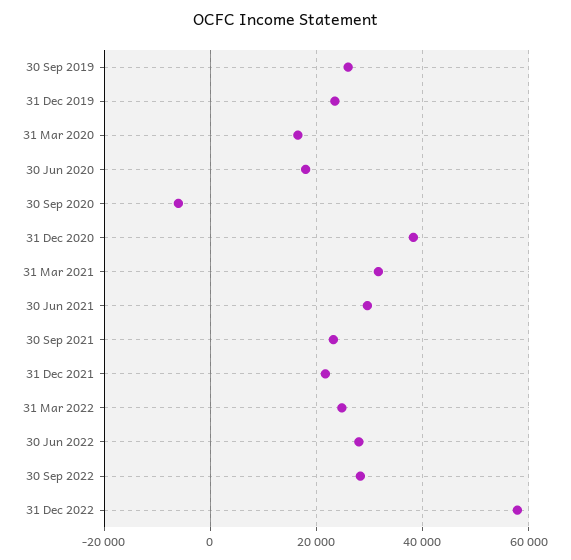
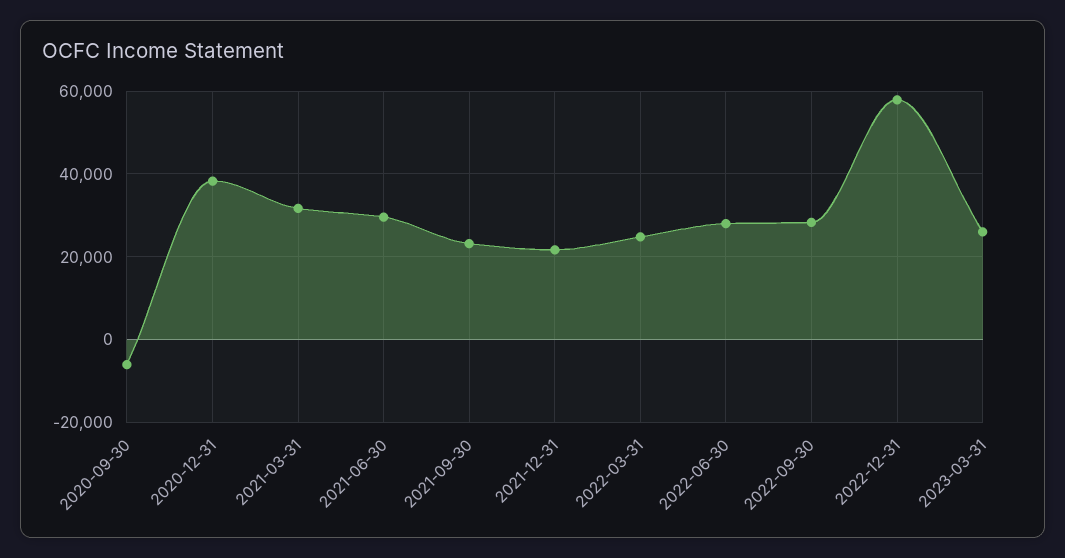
30 Sep 2019: 26000 -> none
31 Dec 2019: 24000 -> none
31 Mar 2020: 16000 -> none
30 Jun 2020: 18000 -> none
2023-03-31: none -> 26000

